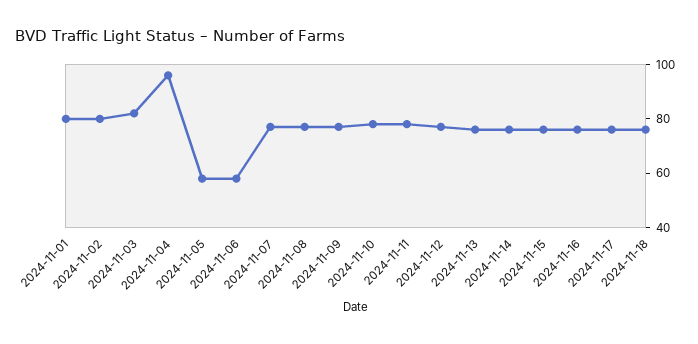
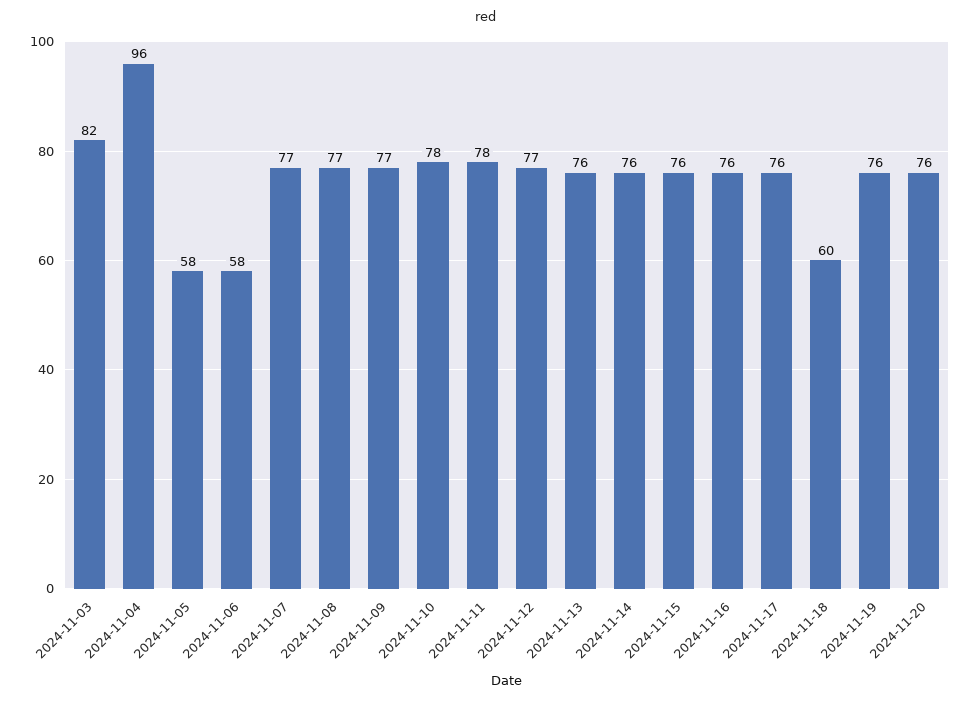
2024-11-01: 80 -> none
2024-11-02: 80 -> none
2024-11-18: 75 -> 60
2024-11-19: none -> 76
2024-11-20: none -> 76

